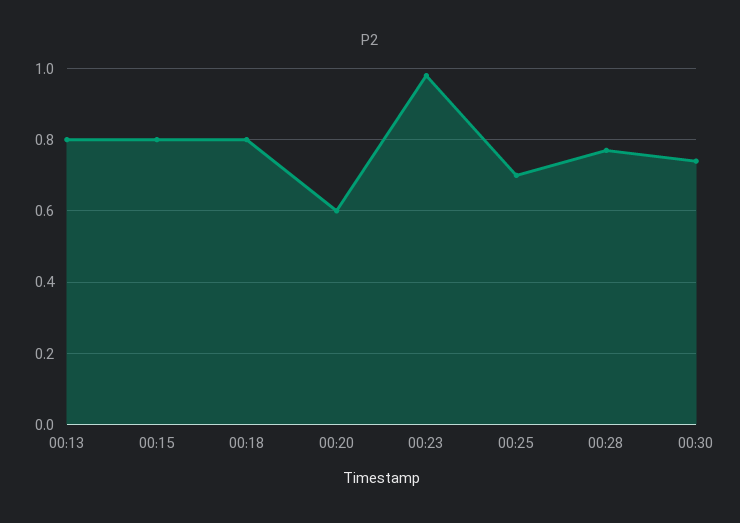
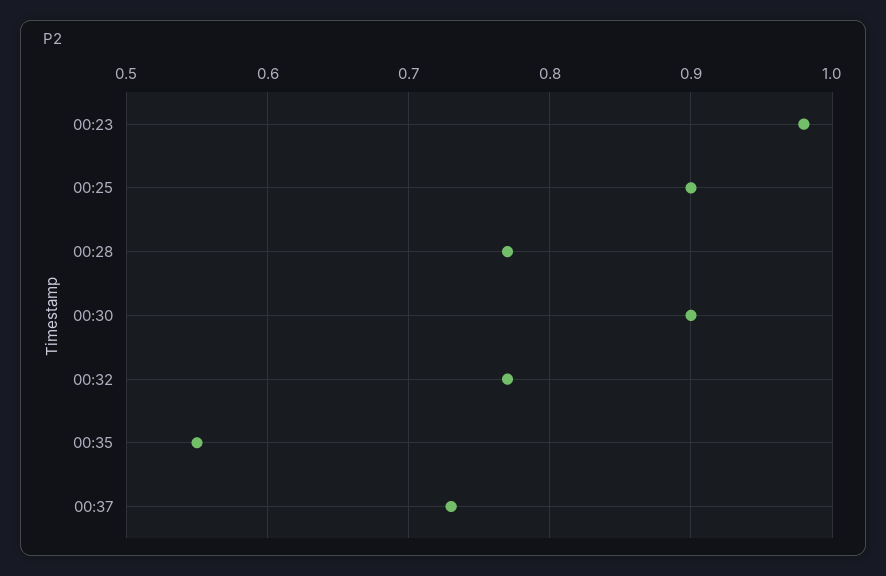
00:13: 0.8 -> none
00:15: 0.8 -> none
00:18: 0.8 -> none
00:20: 0.6 -> none
00:25: 0.7 -> 0.9
00:30: 0.75 -> 0.9
00:32: none -> 0.77
00:35: none -> 0.55
00:37: none -> 0.73

